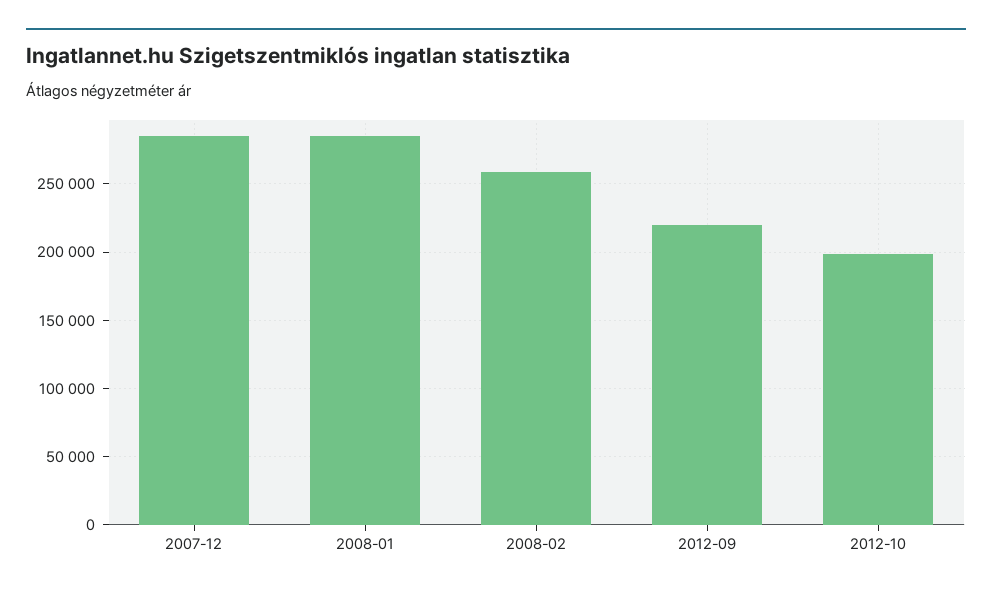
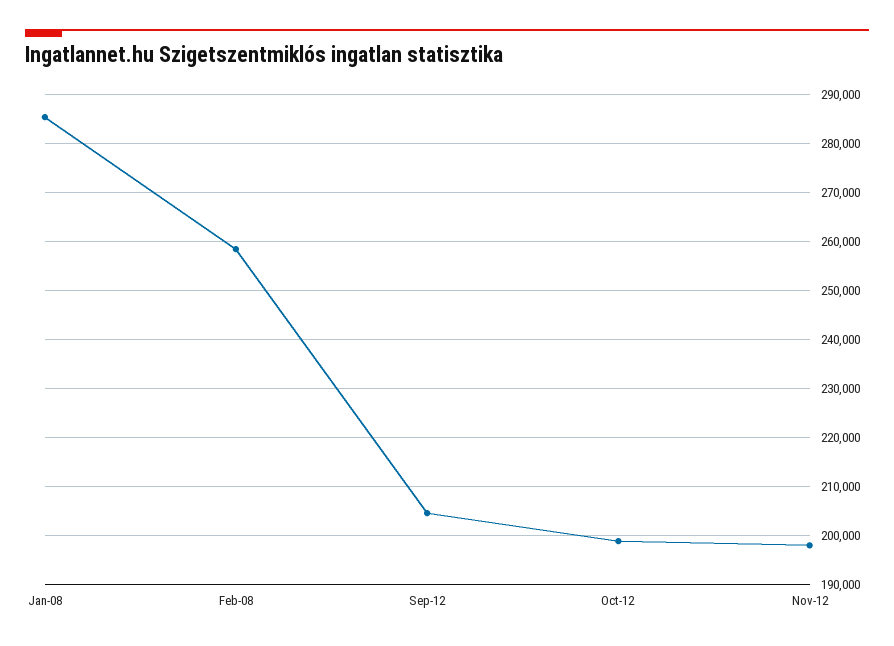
2007-12: 285000 -> none
2012-09: 220000 -> 204000
Nov-12: none -> 198000

